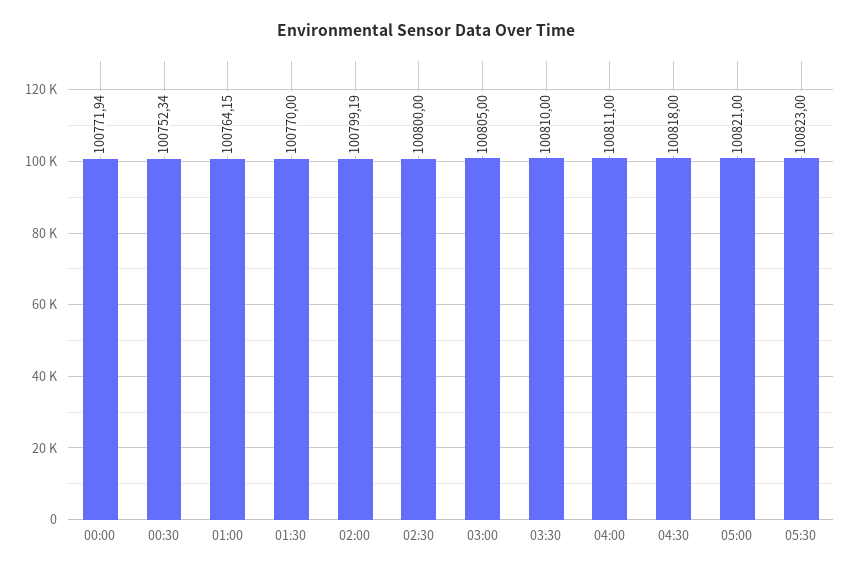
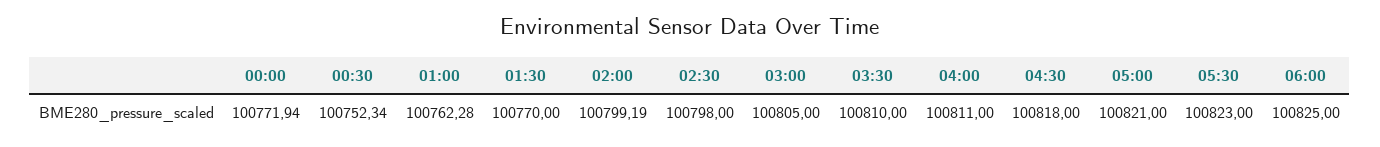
01:00: 100764.15 -> 100762.28
02:30: 100800 -> 100798
06:00: none -> 100825

